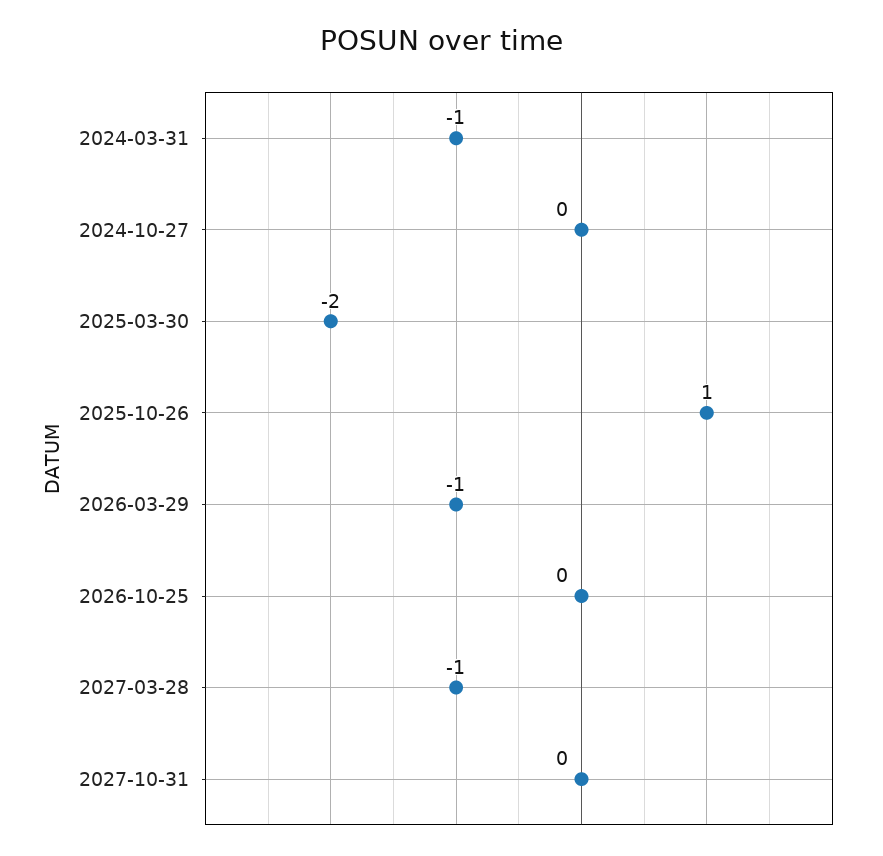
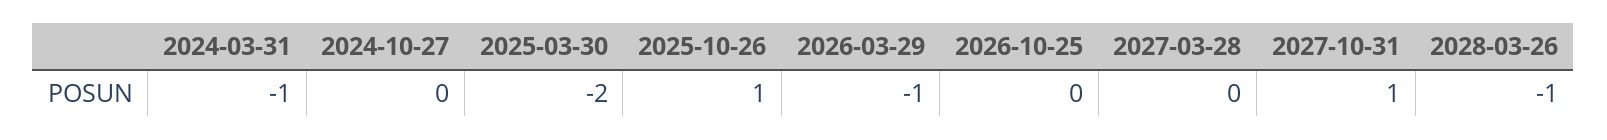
2027-03-28: -1 -> 0
2027-10-31: 0 -> 1
2028-03-26: none -> -1

